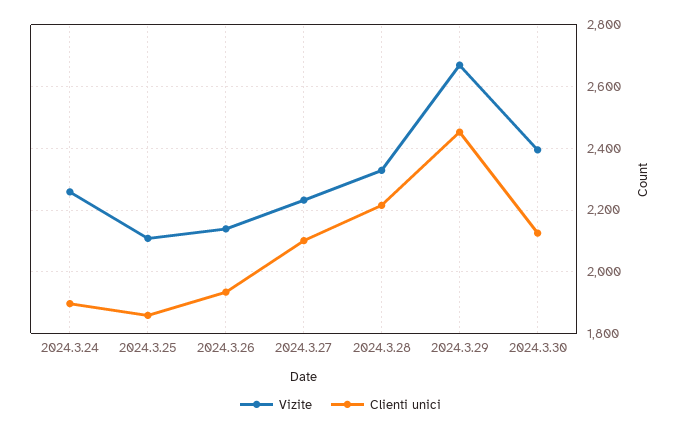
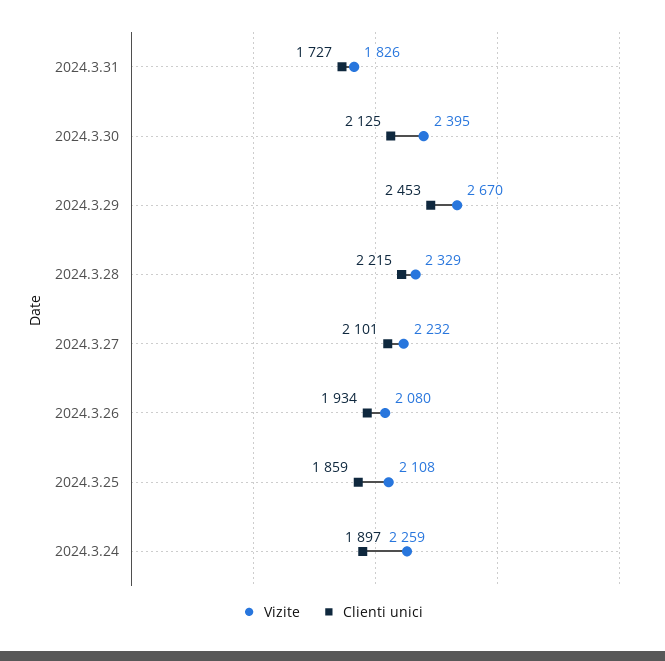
Vizite, 2024.3.26: 2140 -> 2080
Vizite, 2024.3.31: none -> 1826
Clienti unici, 2024.3.31: none -> 1727

